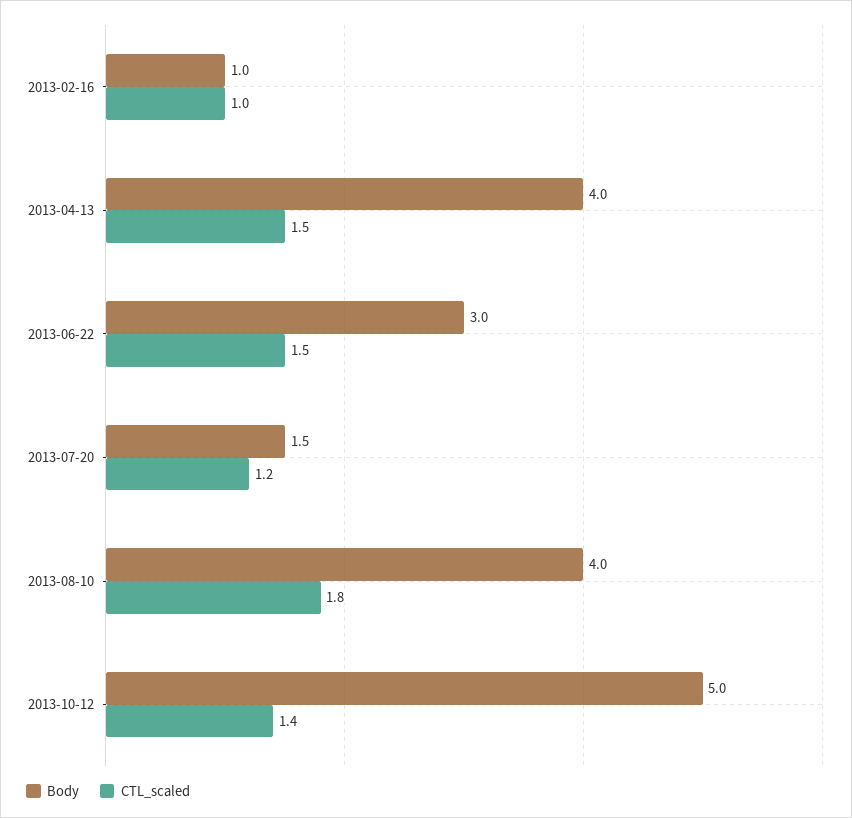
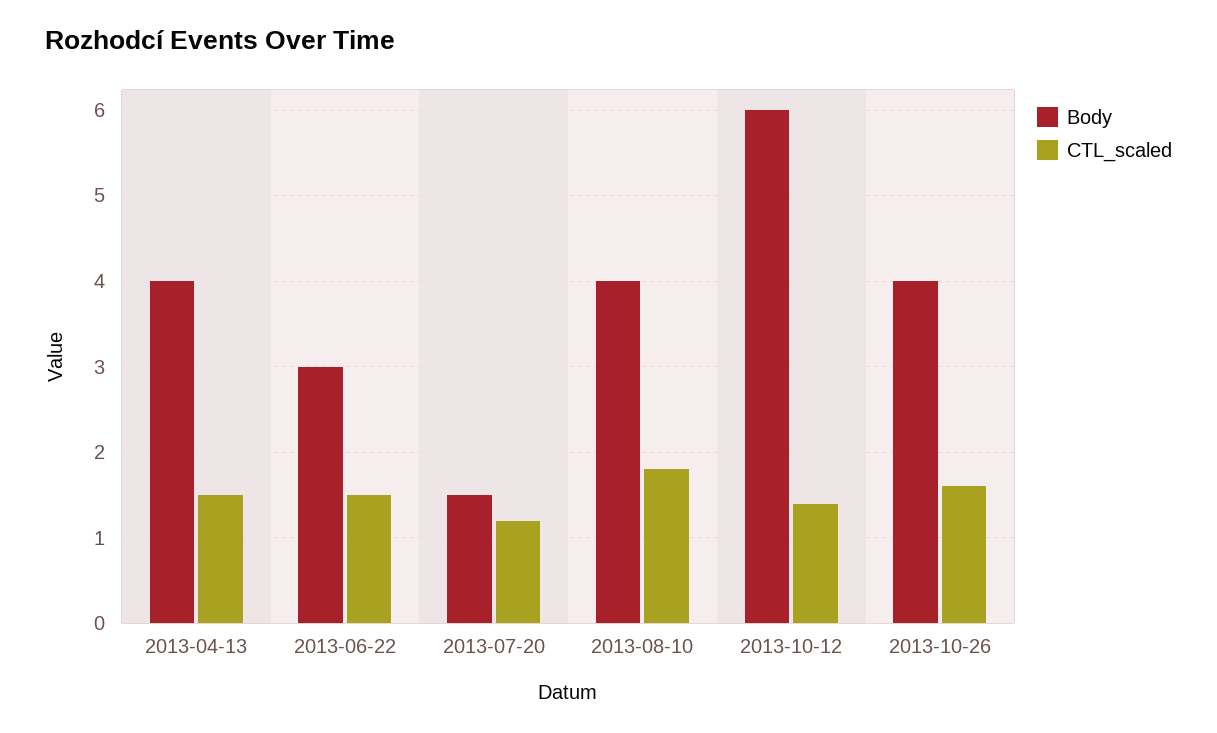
Body, 2013-02-16: 1 -> none
CTL_scaled, 2013-02-16: 1 -> none
Body, 2013-10-12: 5 -> 6
Body, 2013-10-26: none -> 4
CTL_scaled, 2013-10-26: none -> 1.6

